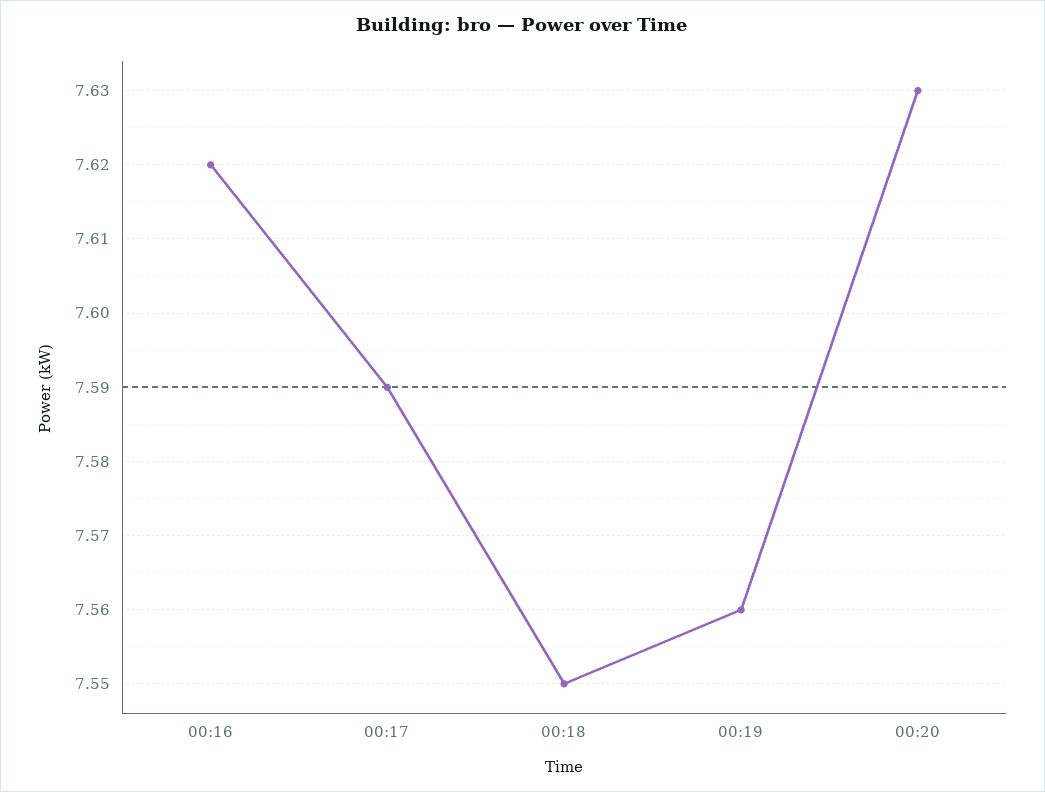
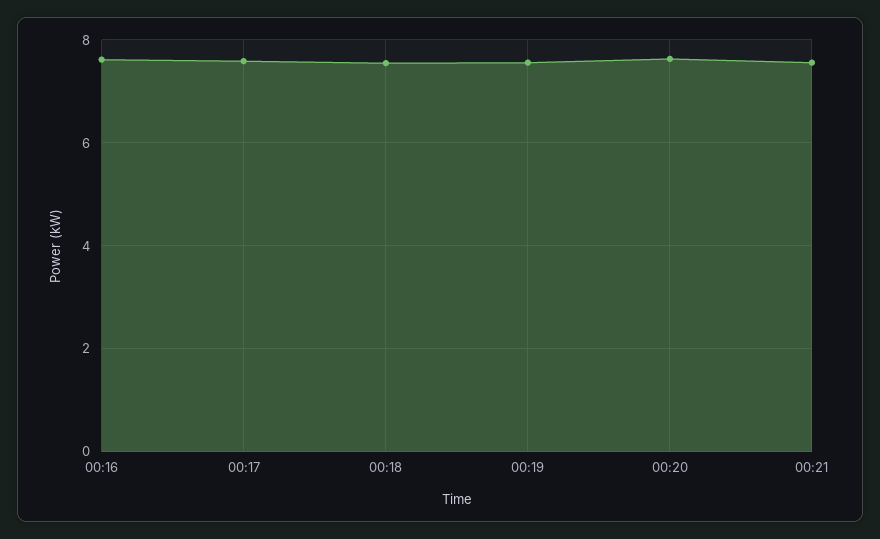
00:21: none -> 7.6

